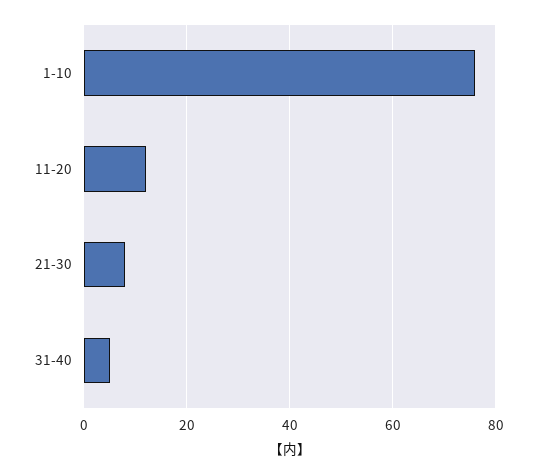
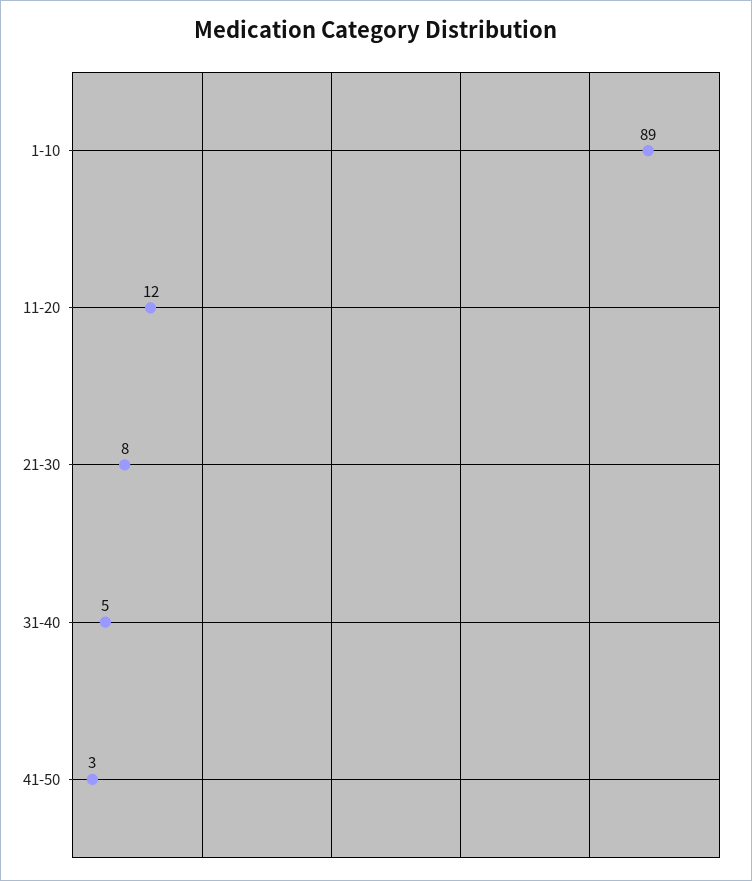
1-10: 75 -> 89
41-50: none -> 3

